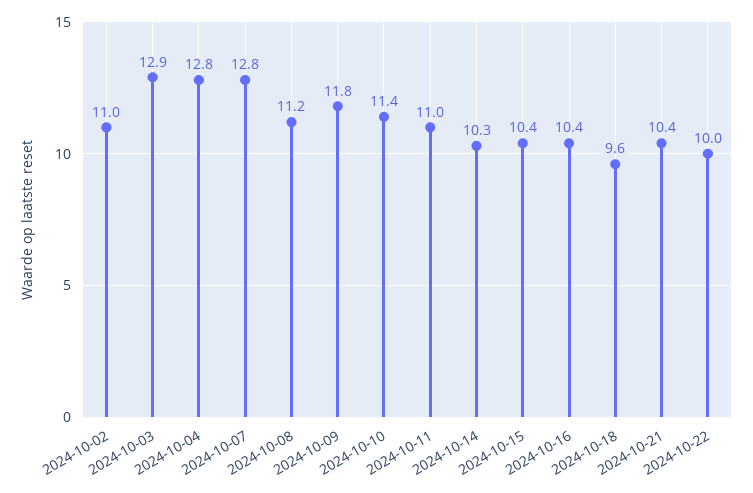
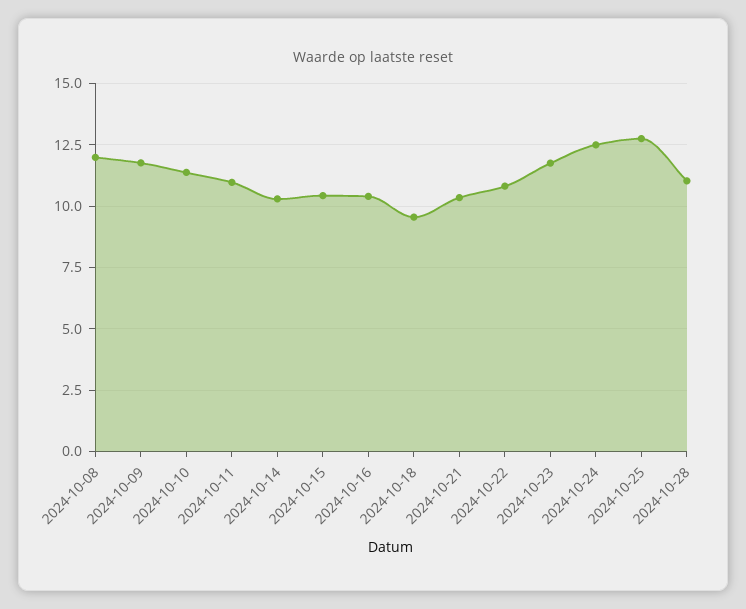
2024-10-02: 11 -> none
2024-10-03: 12.9 -> none
2024-10-04: 12.8 -> none
2024-10-07: 12.8 -> none
2024-10-08: 11.2 -> 12
2024-10-22: 10 -> 10.75
2024-10-23: none -> 11.75
2024-10-24: none -> 12.5
2024-10-25: none -> 12.75
2024-10-28: none -> 11

